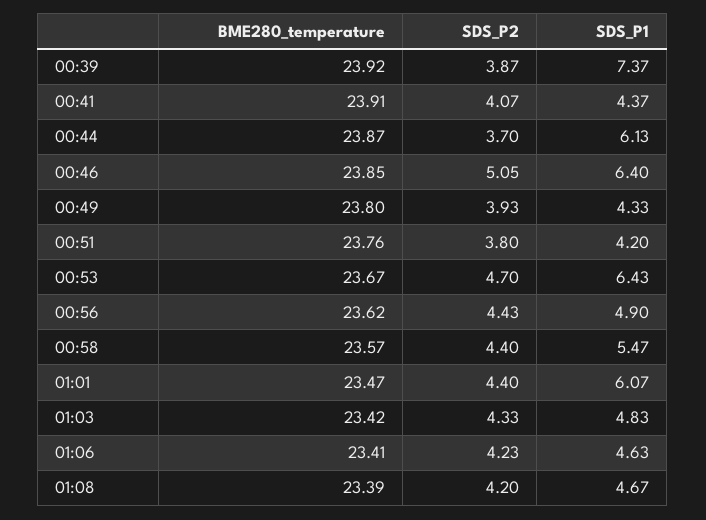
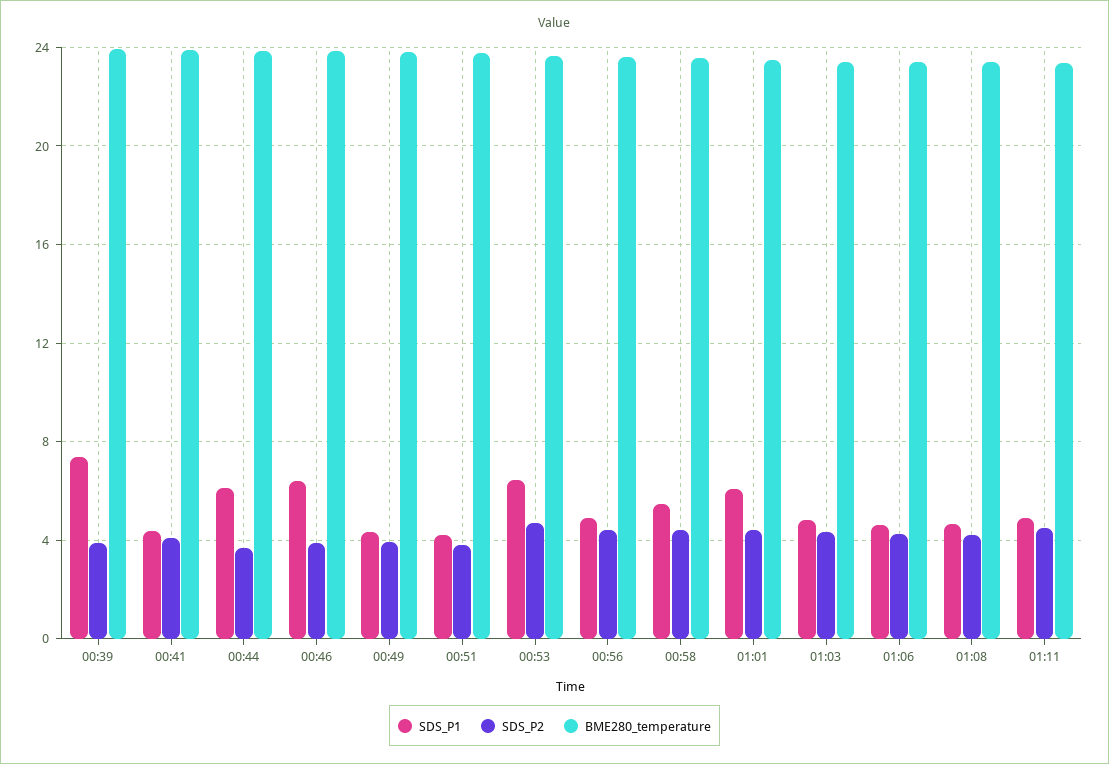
SDS_P2, 00:46: 5.05 -> 4
SDS_P1, 01:11: none -> 5
SDS_P2, 01:11: none -> 4.5
BME280_temperature, 01:11: none -> 23.5

